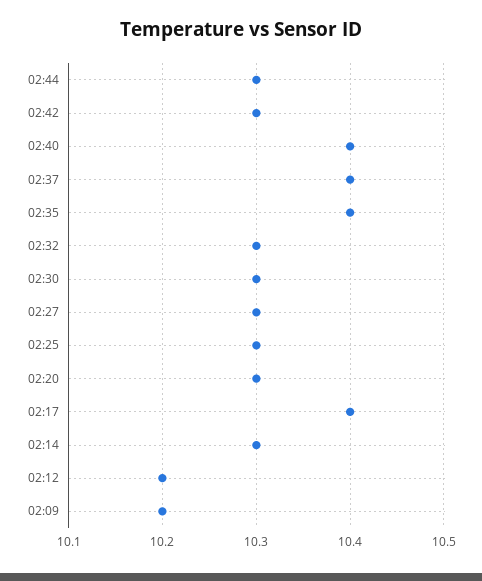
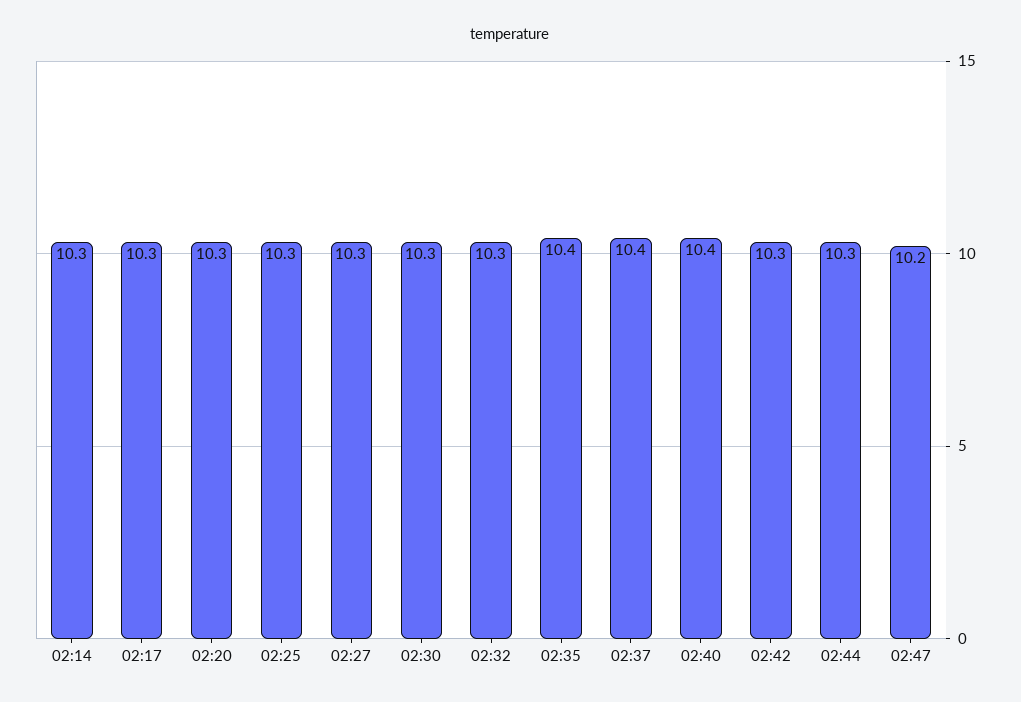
02:17: 10.4 -> 10.3
02:12: 10.2 -> none
02:09: 10.2 -> none
02:47: none -> 10.2

